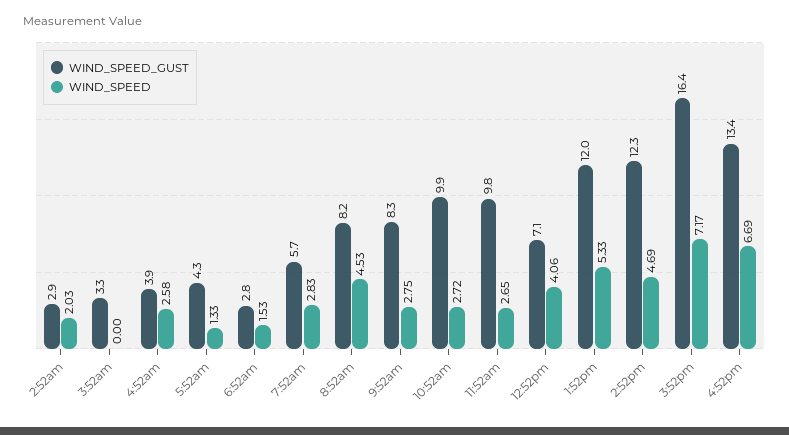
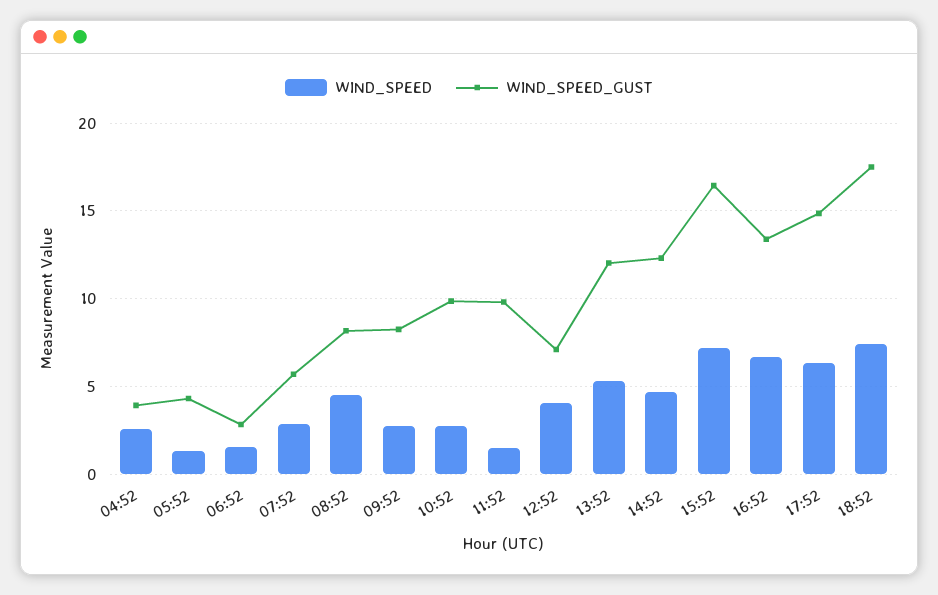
WIND_SPEED_GUST, 2:52am: 2.9 -> none
WIND_SPEED, 2:52am: 2.03 -> none
WIND_SPEED_GUST, 3:52am: 3.3 -> none
WIND_SPEED, 3:52am: 0 -> none
WIND_SPEED, 11:52am: 2.65 -> 1.5
WIND_SPEED, 17:52: none -> 6.5
WIND_SPEED_GUST, 17:52: none -> 15
WIND_SPEED, 18:52: none -> 7.5
WIND_SPEED_GUST, 18:52: none -> 17.5

